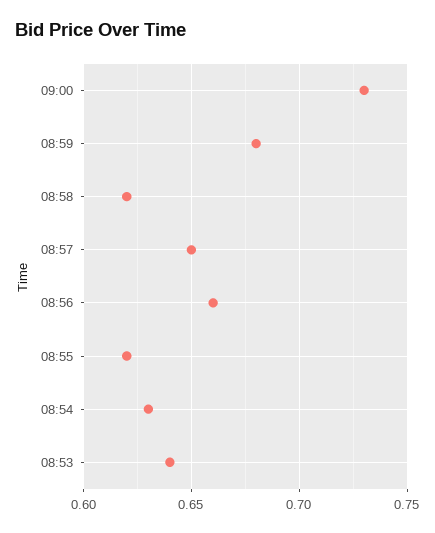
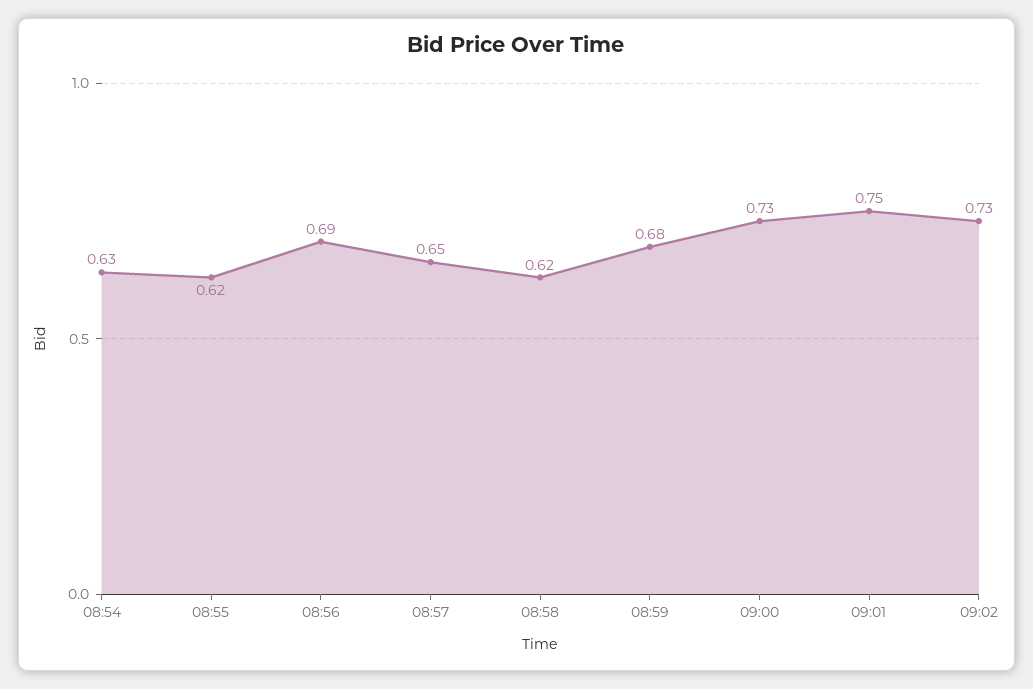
08:56: 0.66 -> 0.69
08:53: 0.64 -> none
09:01: none -> 0.75
09:02: none -> 0.73

